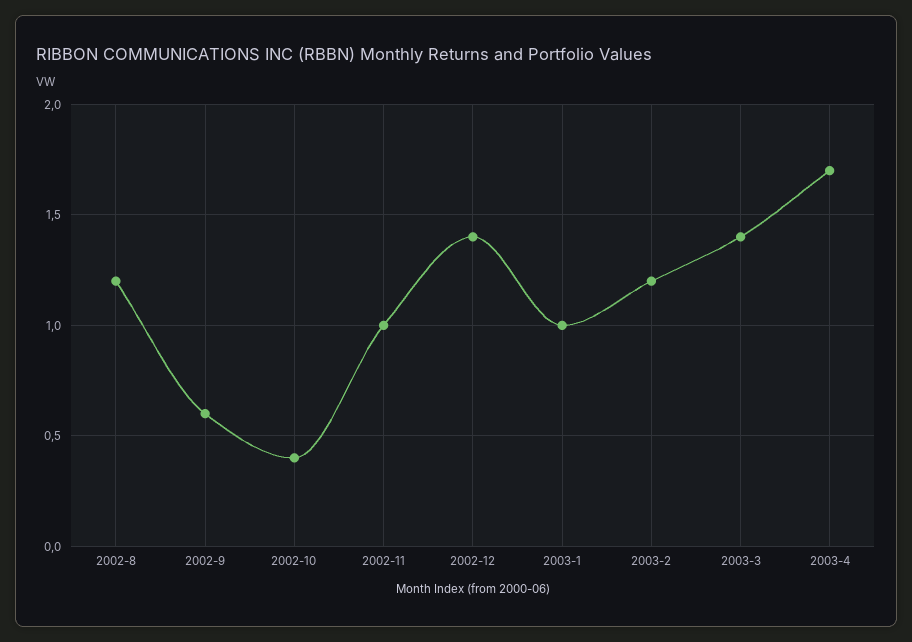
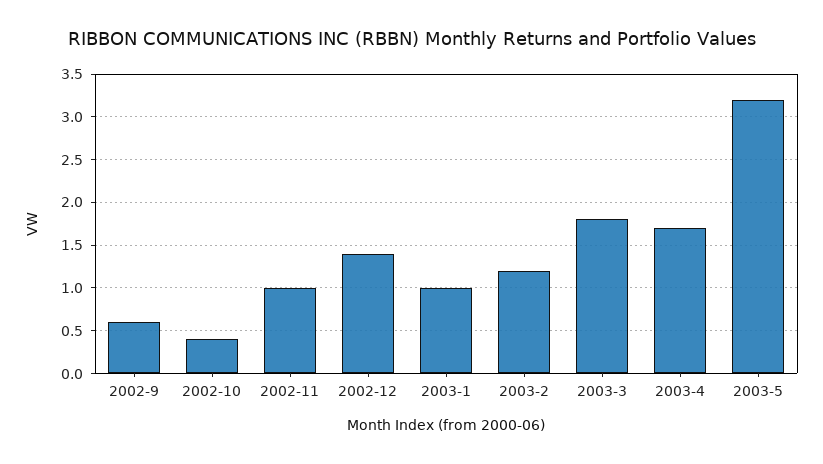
2002-8: 1.2 -> none
2003-3: 1.4 -> 1.8
2003-5: none -> 3.2

